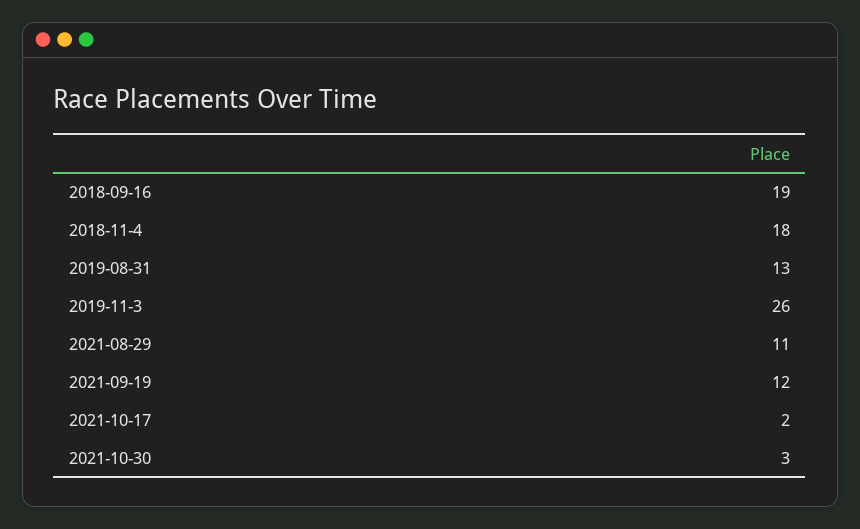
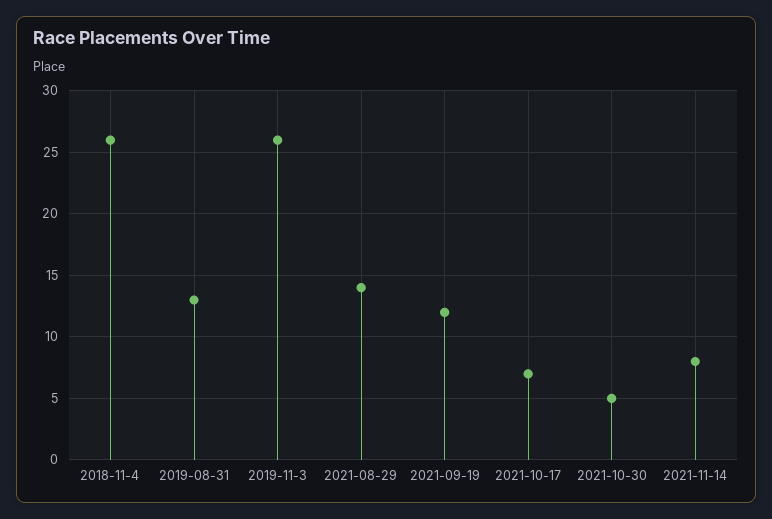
2018-09-16: 19 -> none
2018-11-4: 18 -> 26
2021-08-29: 11 -> 14
2021-10-17: 2 -> 7
2021-10-30: 3 -> 5
2021-11-14: none -> 8

